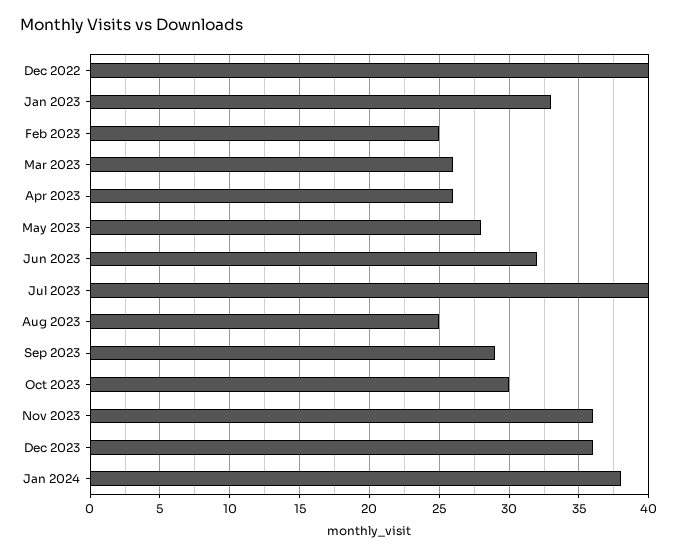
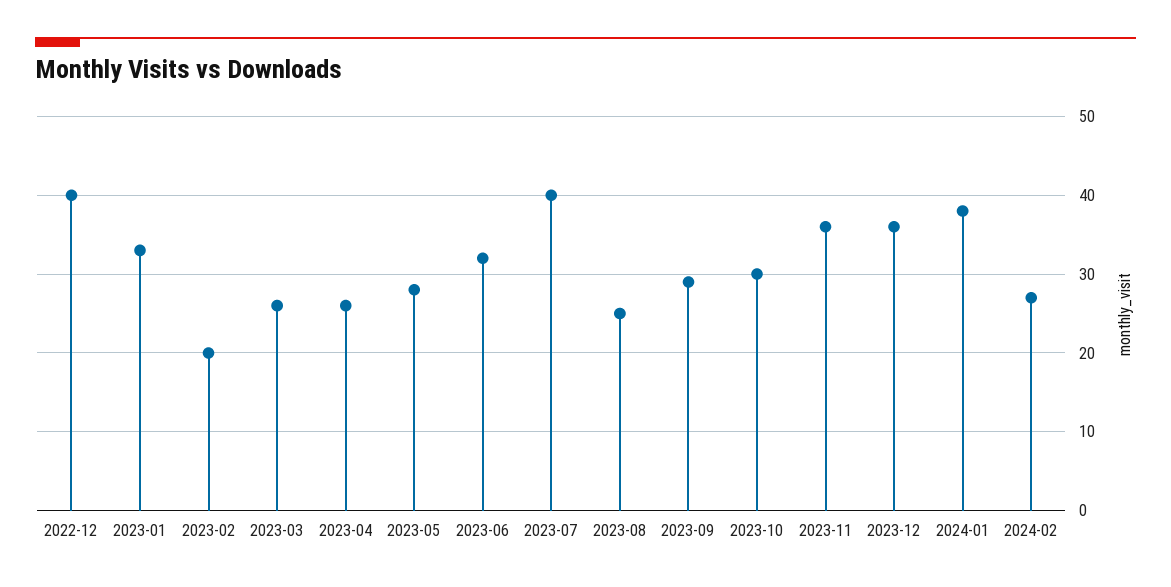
Feb 2023: 25 -> 20
2024-02: none -> 27

